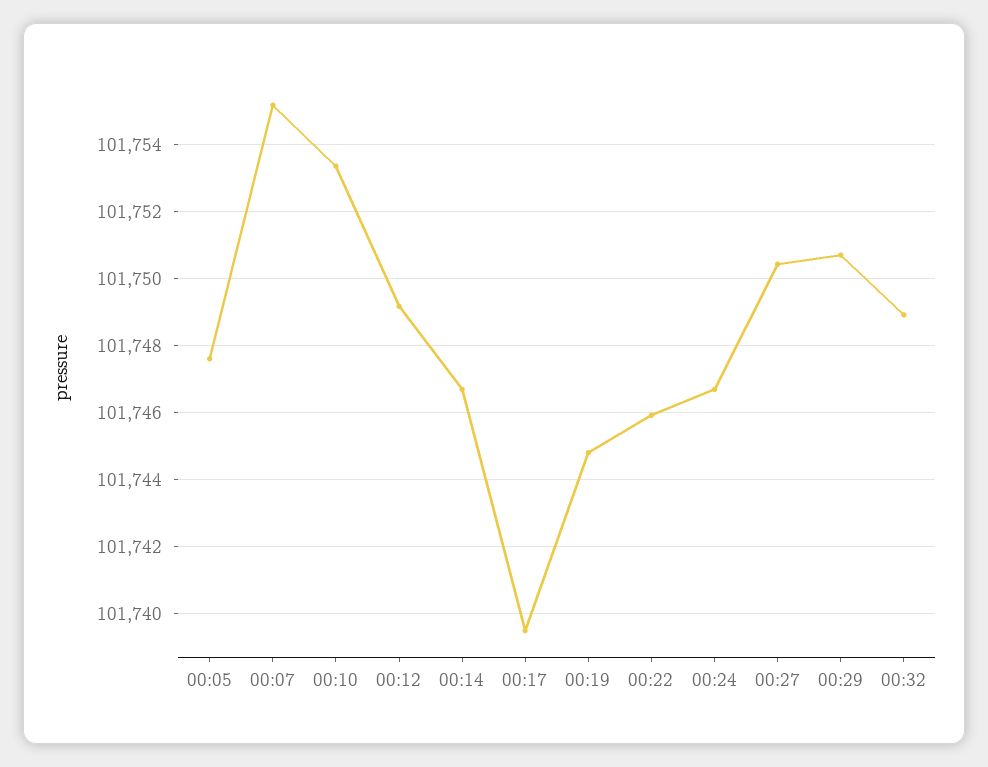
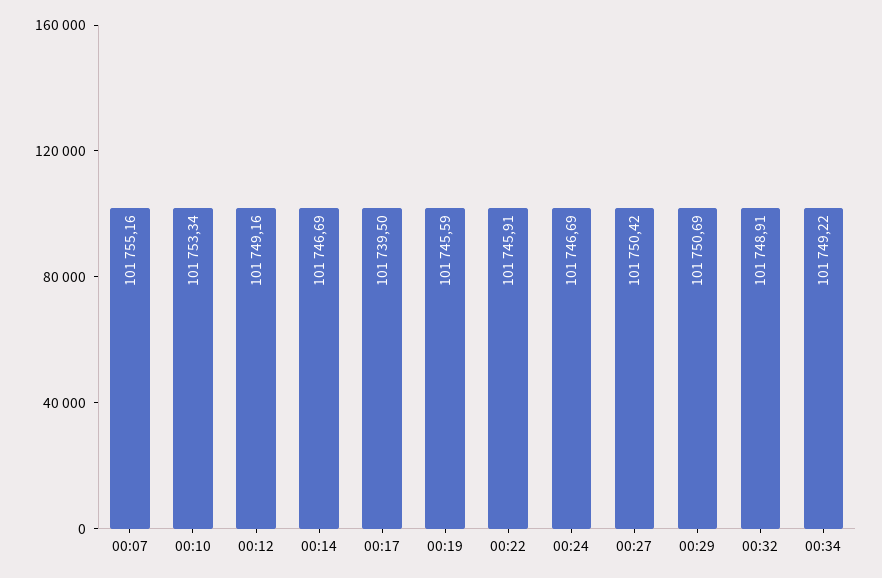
00:05: 101747.6 -> none
00:19: 101744.8 -> 101745.59
00:34: none -> 101749.22

